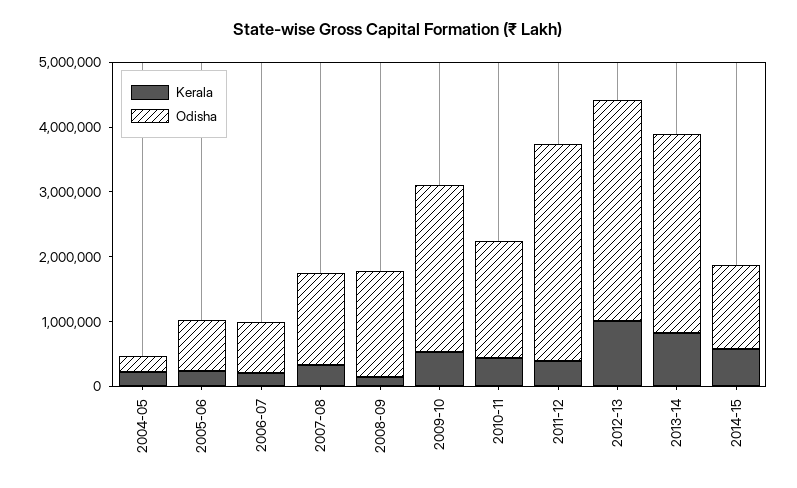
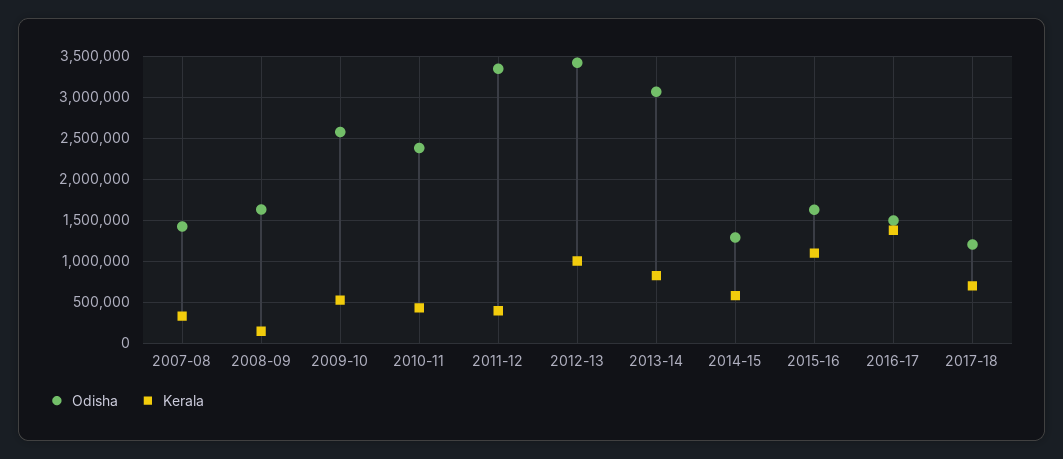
Kerala, 2004-05: 200000 -> none
Odisha, 2004-05: 200000 -> none
Kerala, 2005-06: 200000 -> none
Odisha, 2005-06: 800000 -> none
Kerala, 2006-07: 200000 -> none
Odisha, 2006-07: 800000 -> none
Odisha, 2010-11: 1800000 -> 2400000
Odisha, 2015-16: none -> 1600000
Kerala, 2015-16: none -> 1100000
Odisha, 2016-17: none -> 1500000
Kerala, 2016-17: none -> 1400000
Odisha, 2017-18: none -> 1200000
Kerala, 2017-18: none -> 700000

